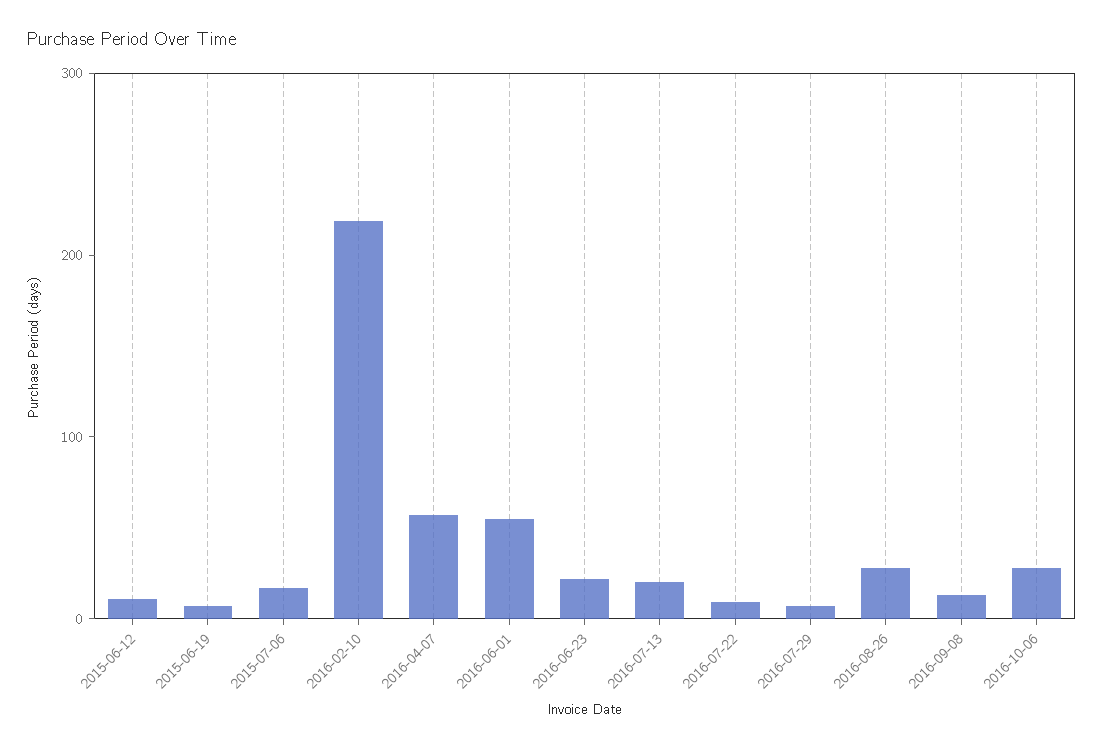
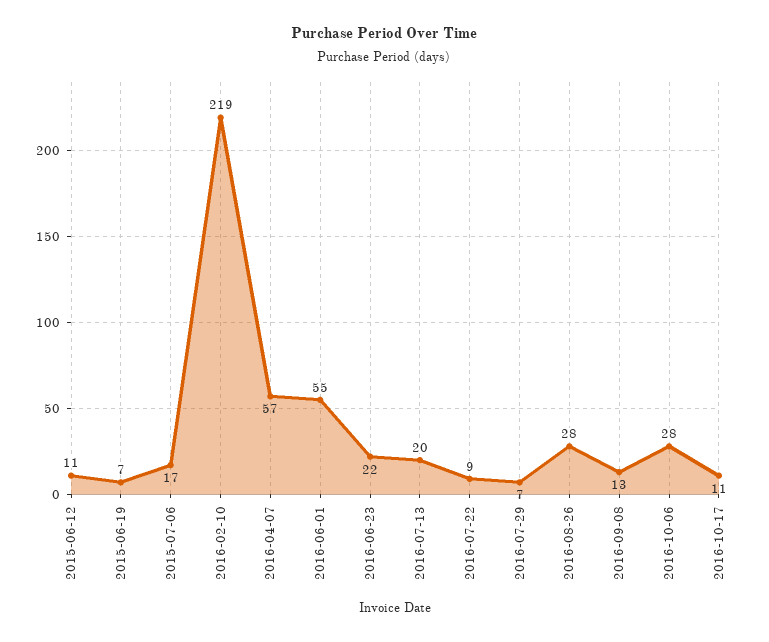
2016-10-17: none -> 11

